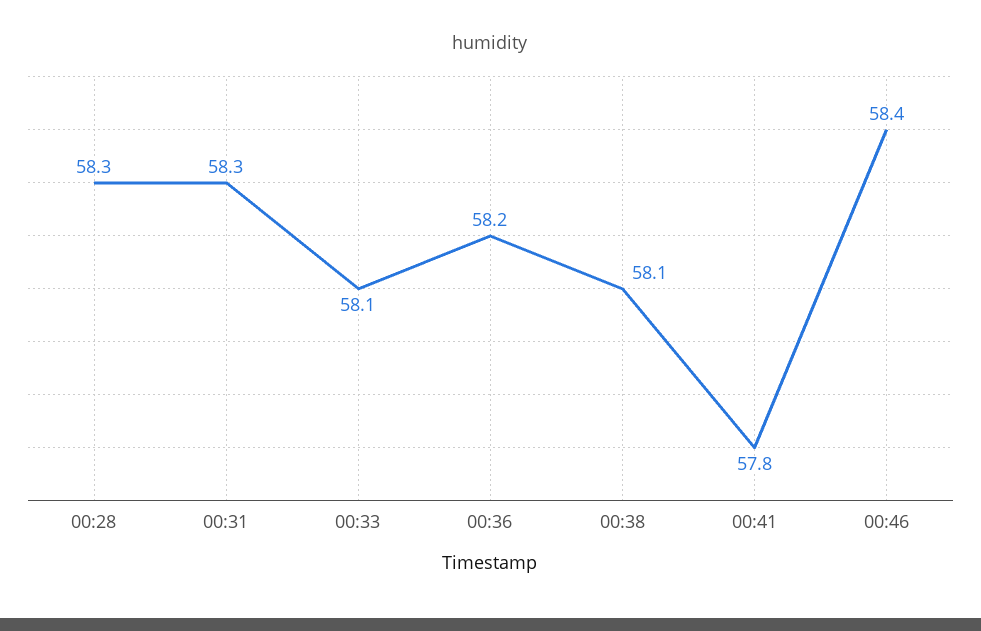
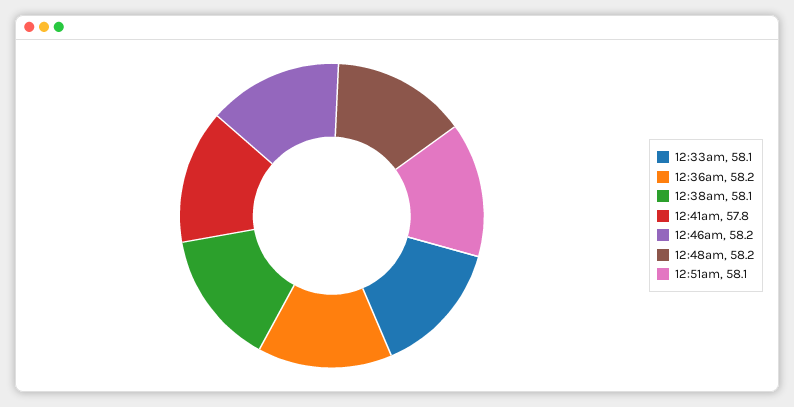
00:28: 58.3 -> none
00:31: 58.3 -> none
00:46: 58.4 -> 58.2
12:48am: none -> 58.2
12:51am: none -> 58.1

